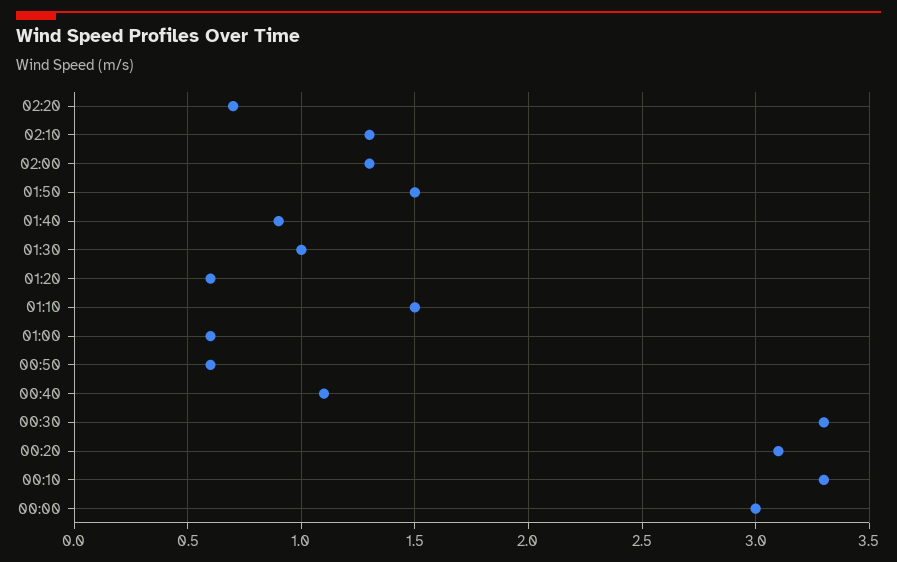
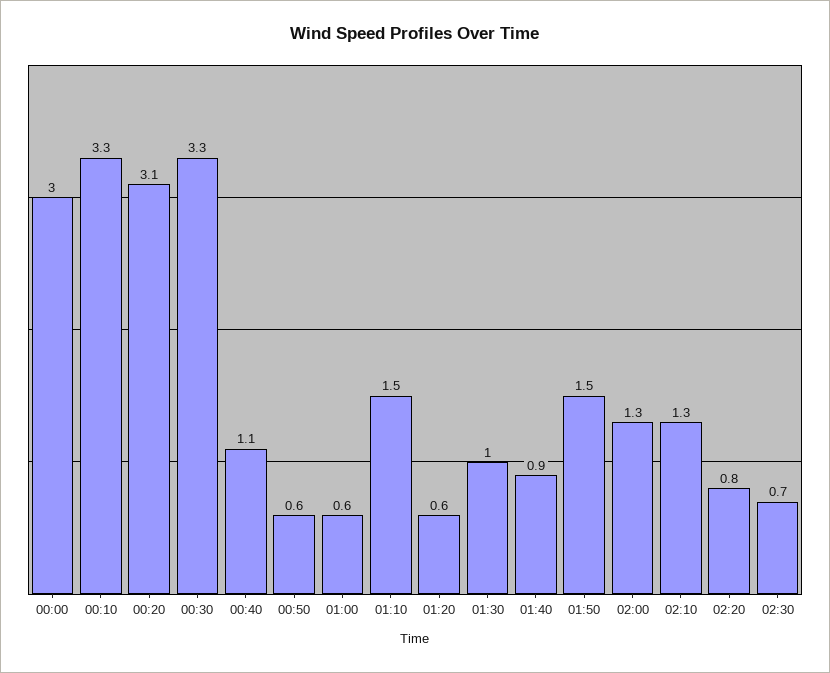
02:20: 0.7 -> 0.8
02:30: none -> 0.7

